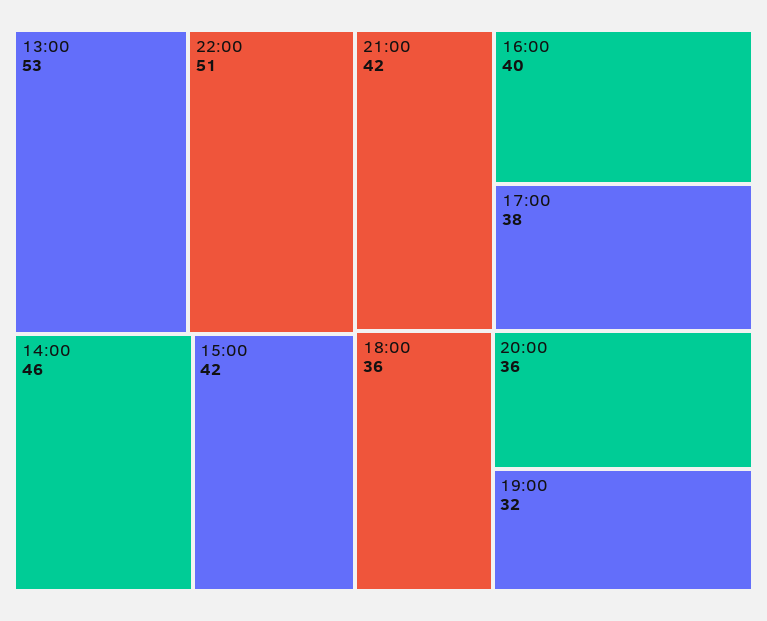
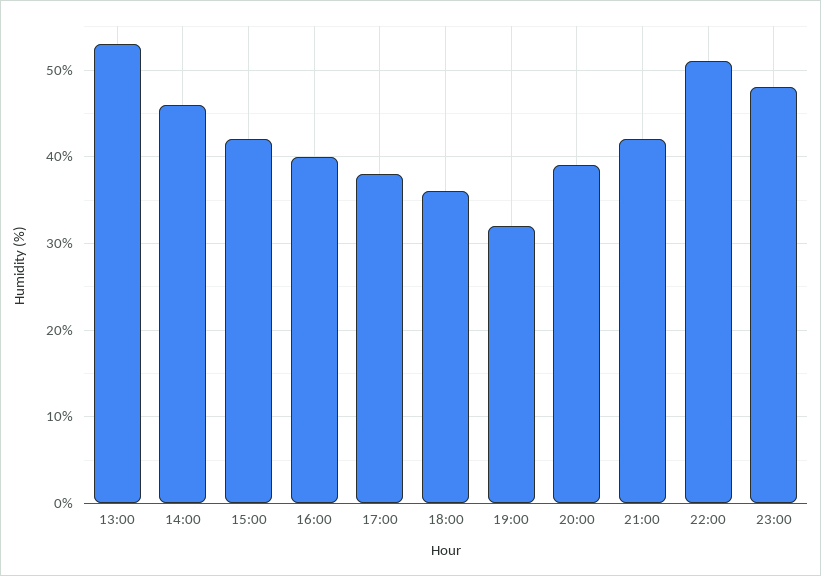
20:00: 36 -> 39
23:00: none -> 48

